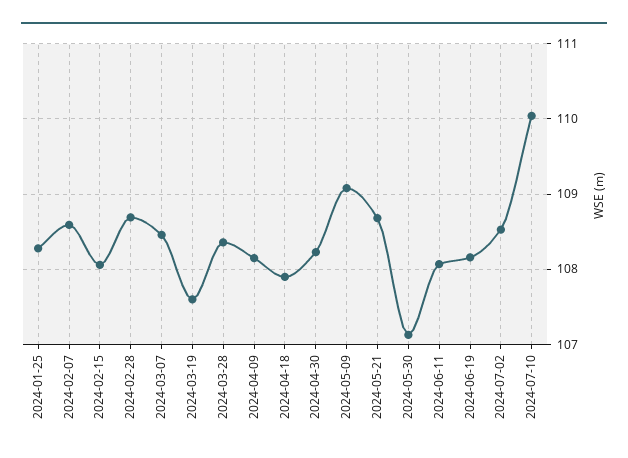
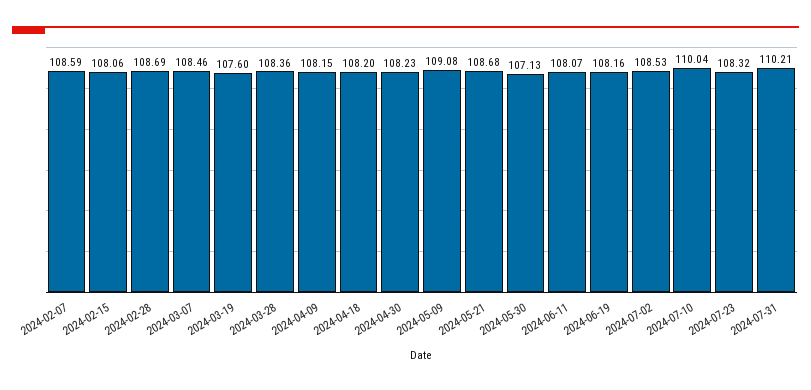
2024-01-25: 108.3 -> none
2024-04-18: 107.9 -> 108.2
2024-07-23: none -> 108.32
2024-07-31: none -> 110.21

